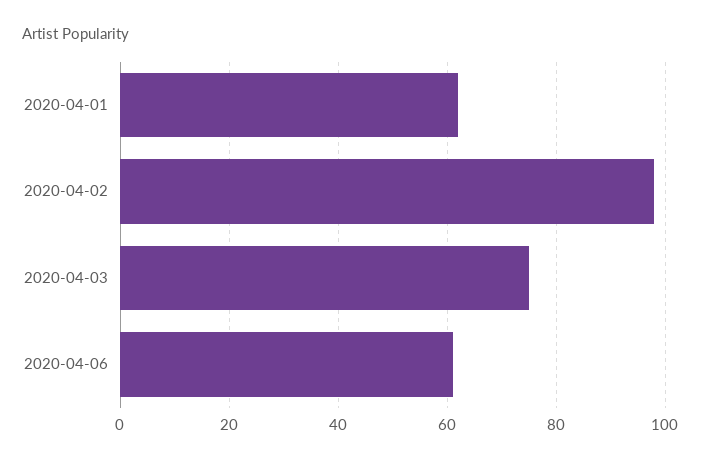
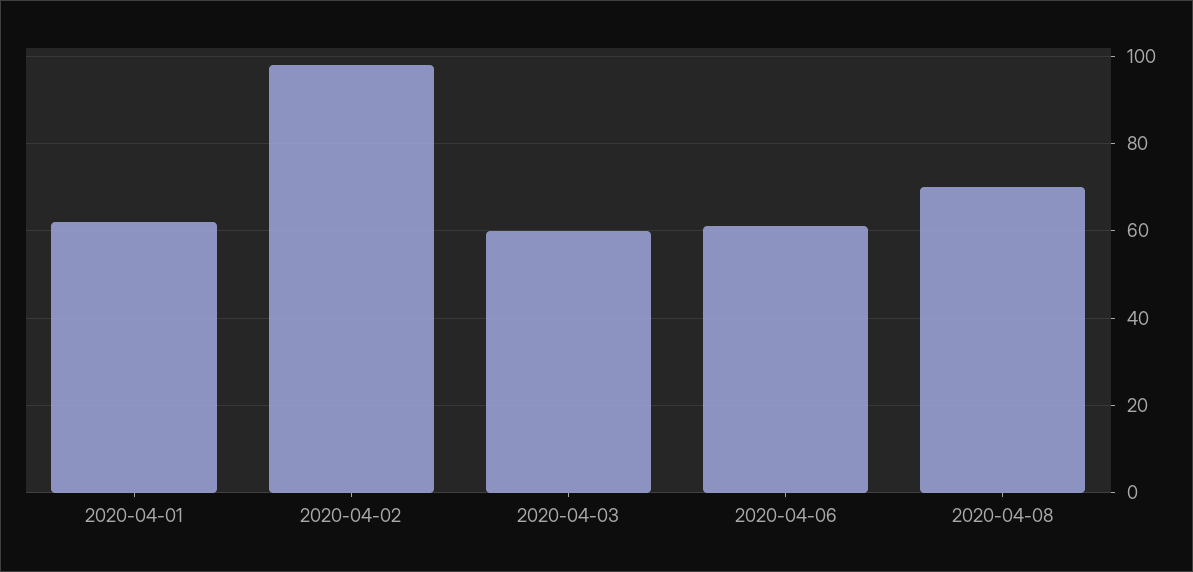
2020-04-03: 75 -> 60
2020-04-08: none -> 70

